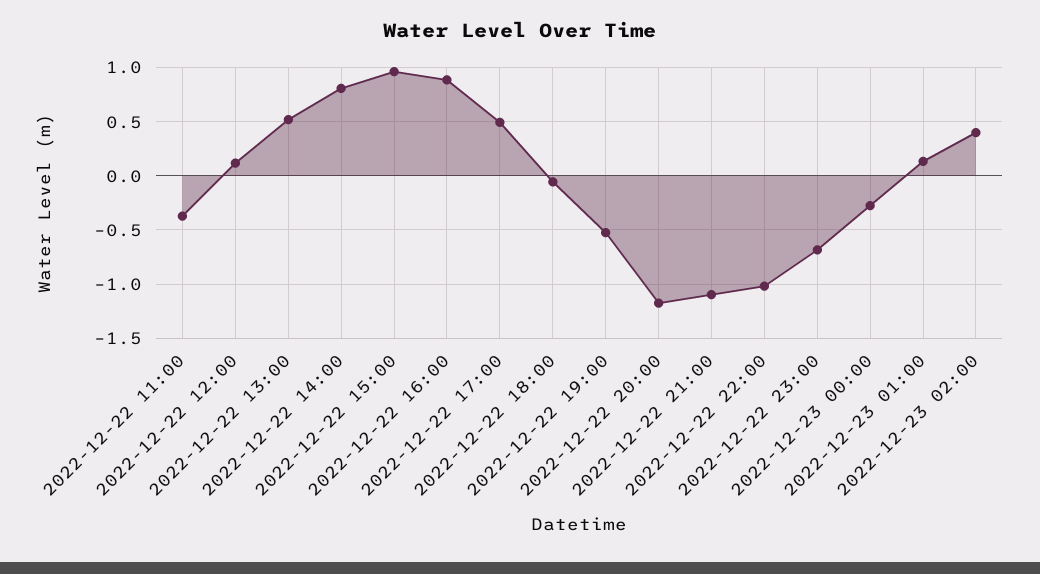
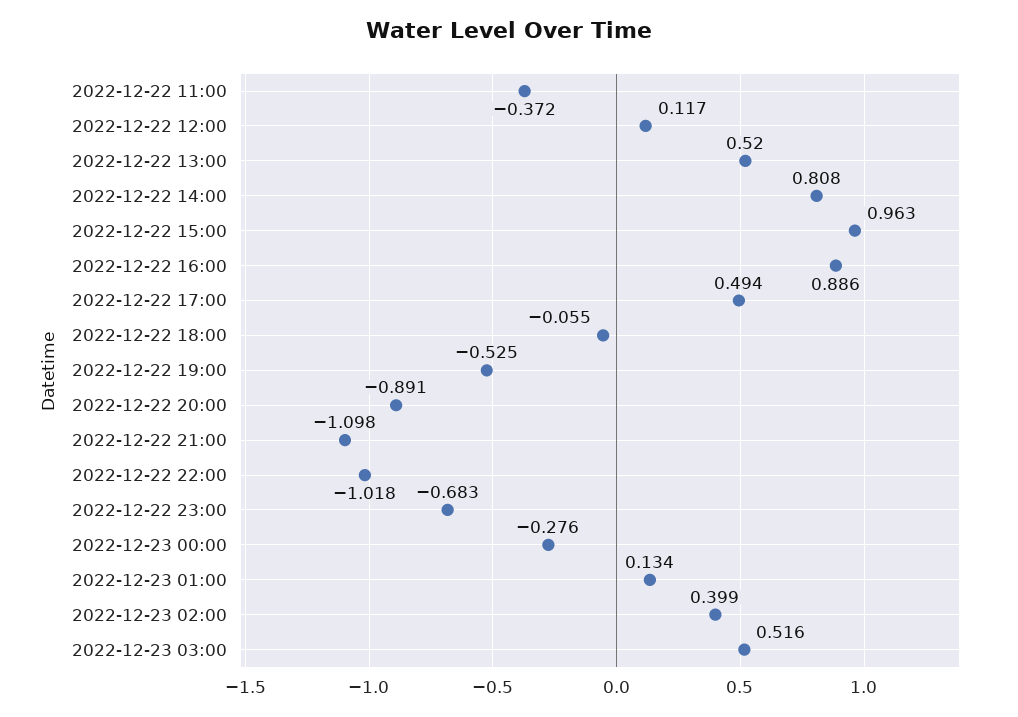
2022-12-22 20:00: -1.2 -> -0.891
2022-12-23 03:00: none -> 0.516

